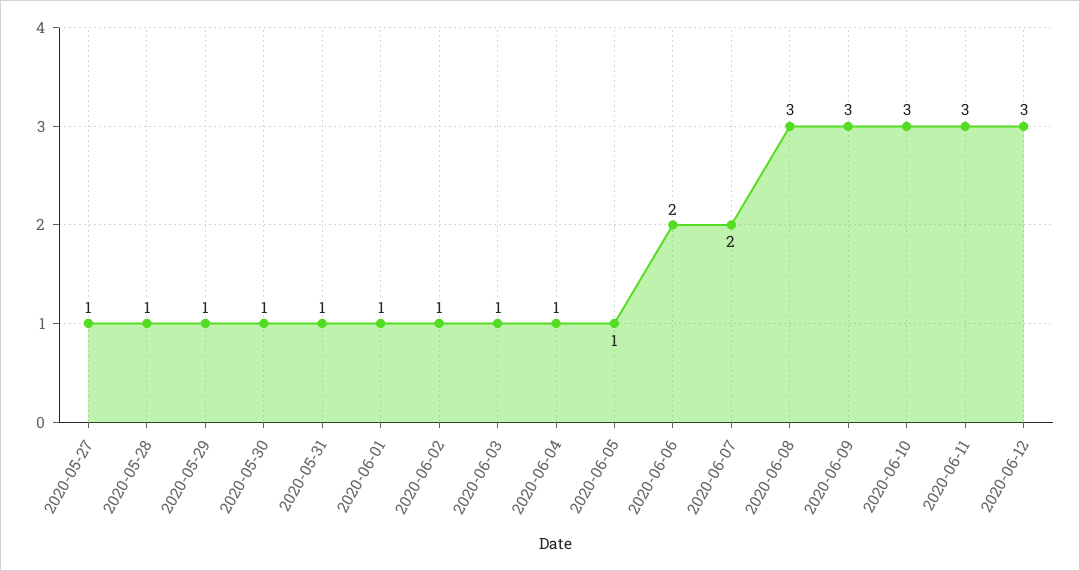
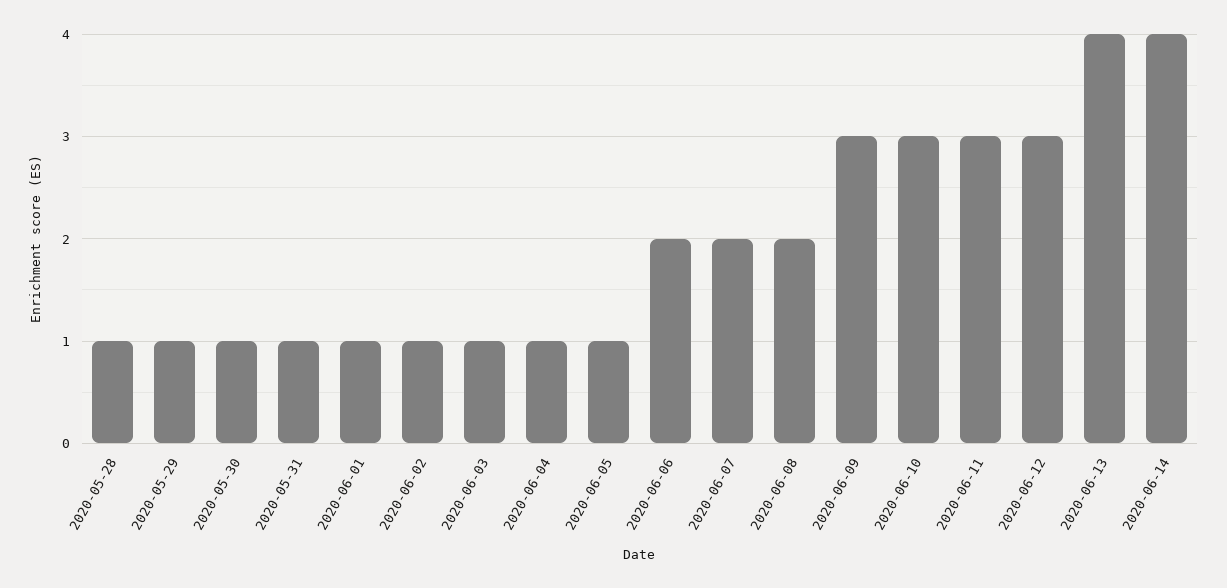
2020-05-27: 1 -> none
2020-06-08: 3 -> 2
2020-06-13: none -> 4
2020-06-14: none -> 4

